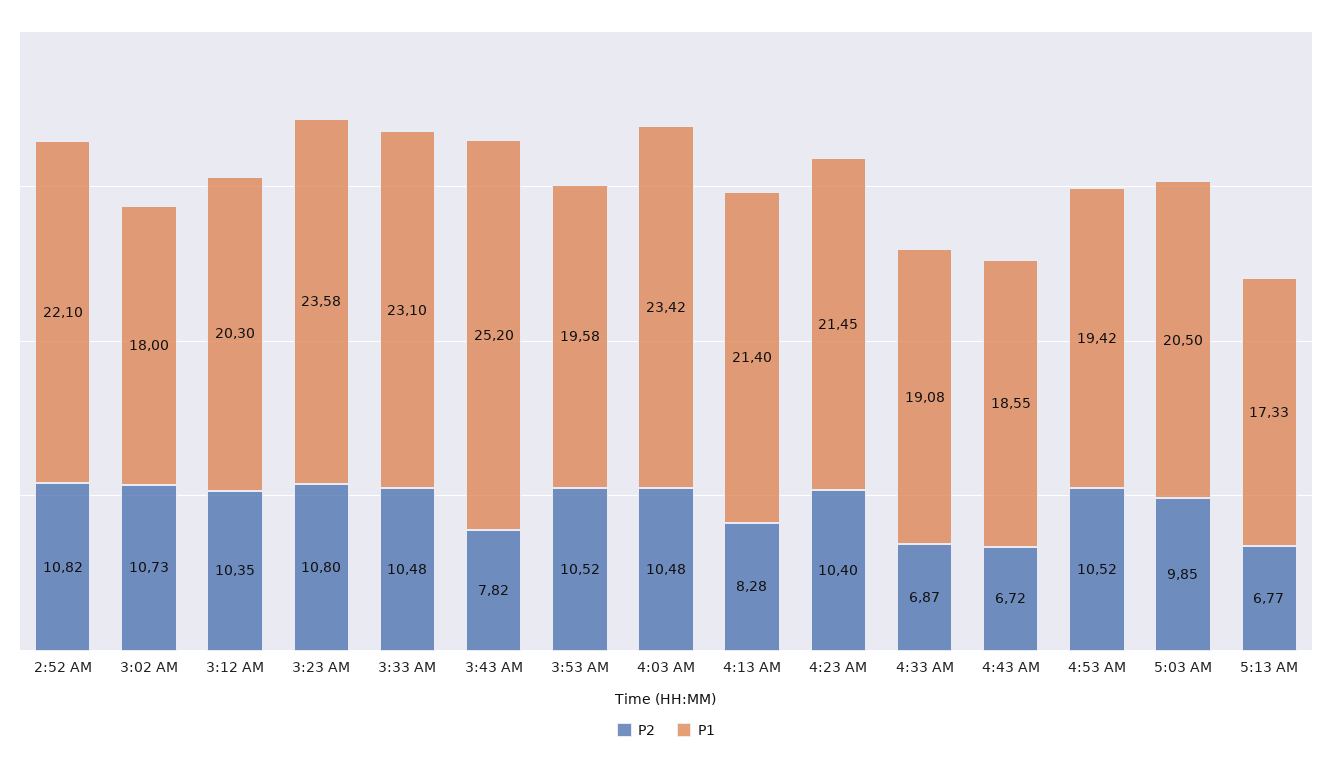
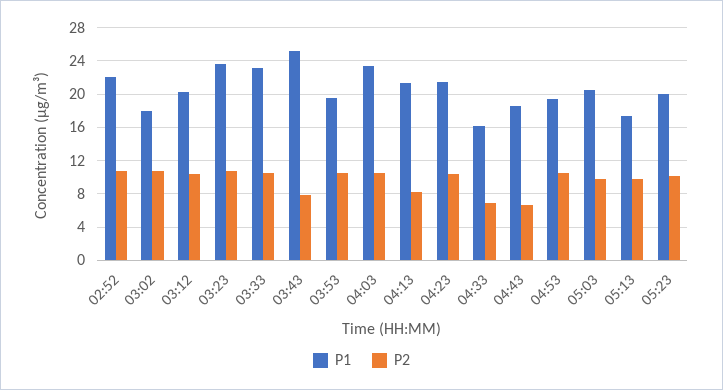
P1, 4:33 AM: 19.08 -> 16
P2, 5:13 AM: 6.77 -> 10
P1, 05:23: none -> 20
P2, 05:23: none -> 10

